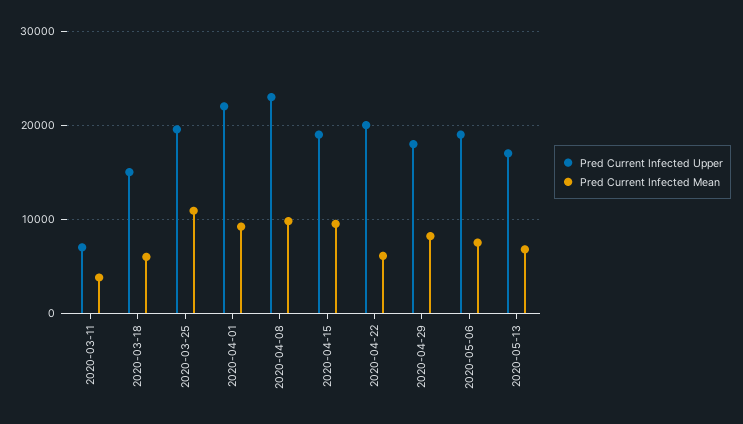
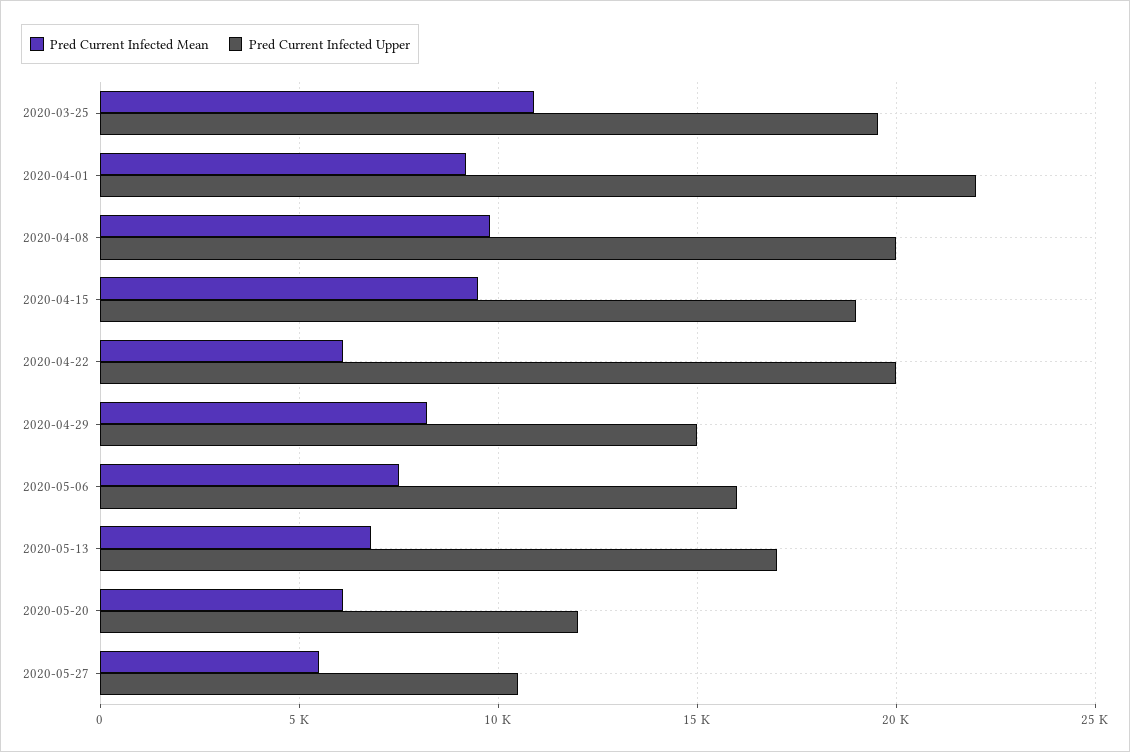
Pred Current Infected Upper, 2020-03-11: 7000 -> none
Pred Current Infected Mean, 2020-03-11: 4000 -> none
Pred Current Infected Upper, 2020-03-18: 15000 -> none
Pred Current Infected Mean, 2020-03-18: 6000 -> none
Pred Current Infected Upper, 2020-04-08: 23000 -> 20000
Pred Current Infected Upper, 2020-04-29: 18000 -> 15000
Pred Current Infected Upper, 2020-05-06: 19000 -> 16000
Pred Current Infected Mean, 2020-05-20: none -> 6000
Pred Current Infected Upper, 2020-05-20: none -> 12000
Pred Current Infected Mean, 2020-05-27: none -> 5500
Pred Current Infected Upper, 2020-05-27: none -> 10500

